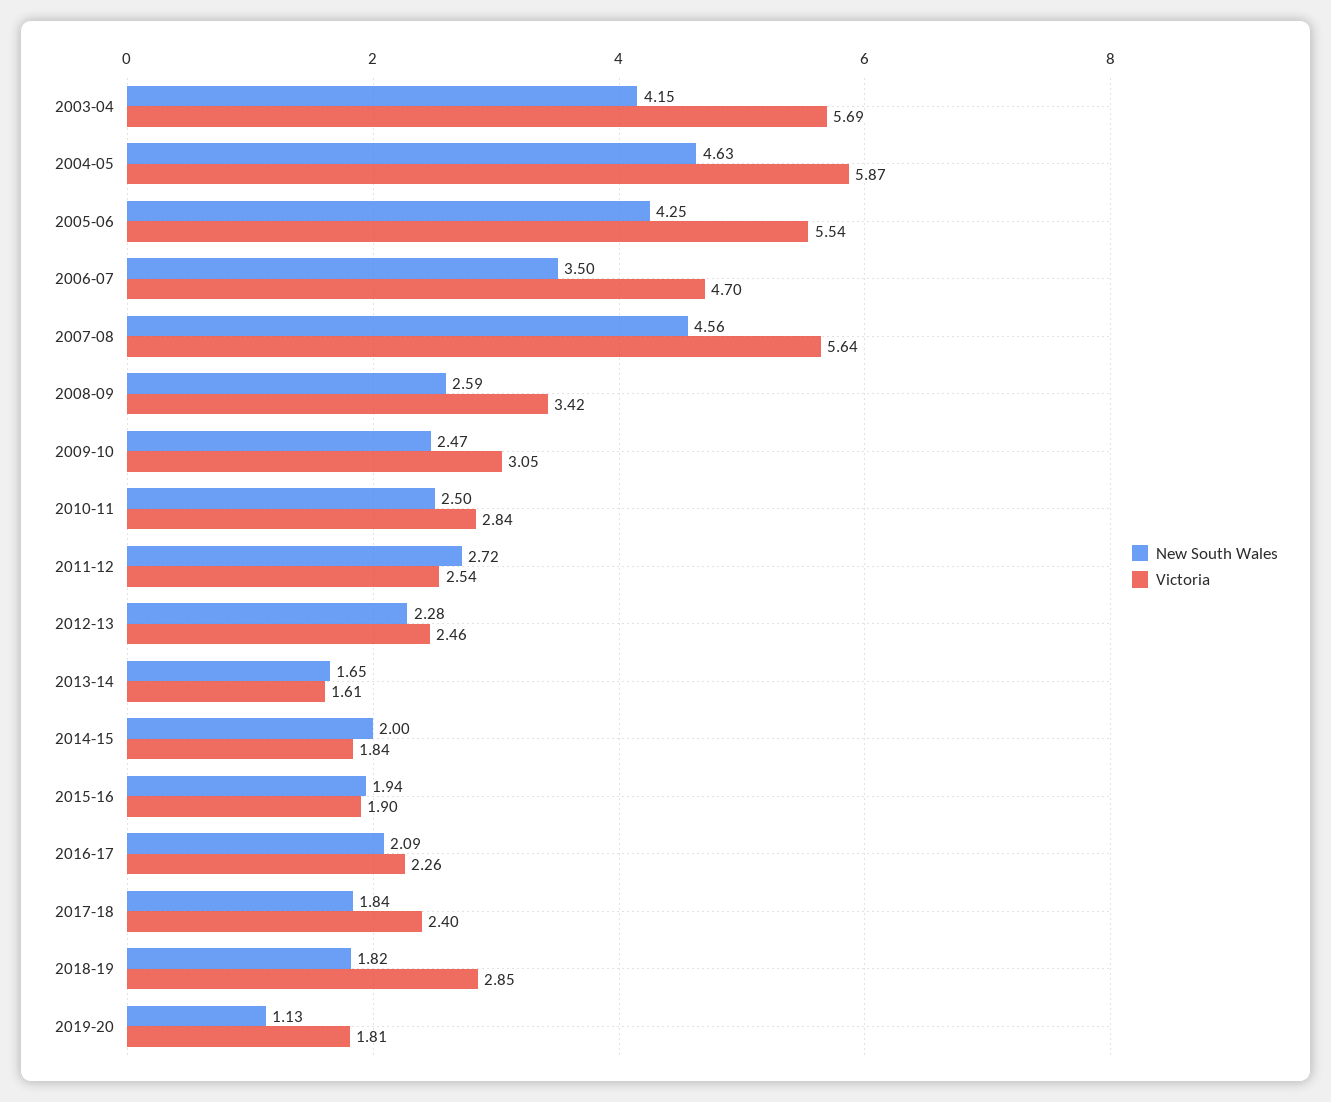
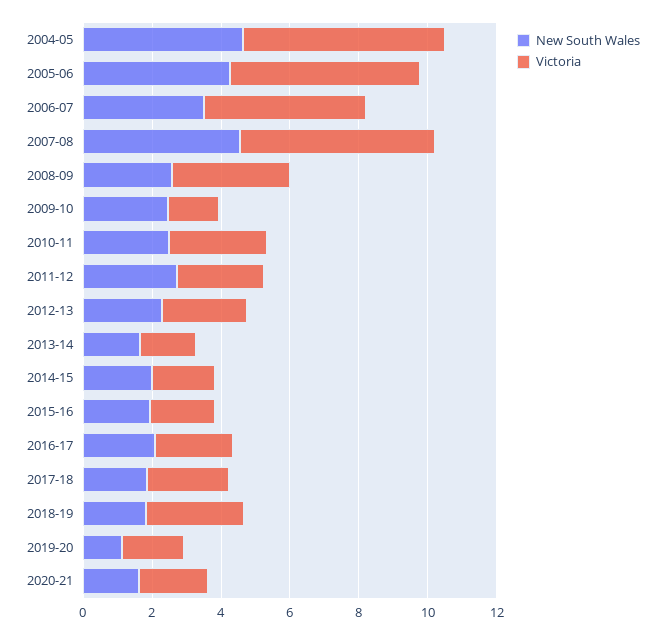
New South Wales, 2003-04: 4.15 -> none
Victoria, 2003-04: 5.69 -> none
Victoria, 2009-10: 3.05 -> 1.5
New South Wales, 2020-21: none -> 1.5
Victoria, 2020-21: none -> 2

